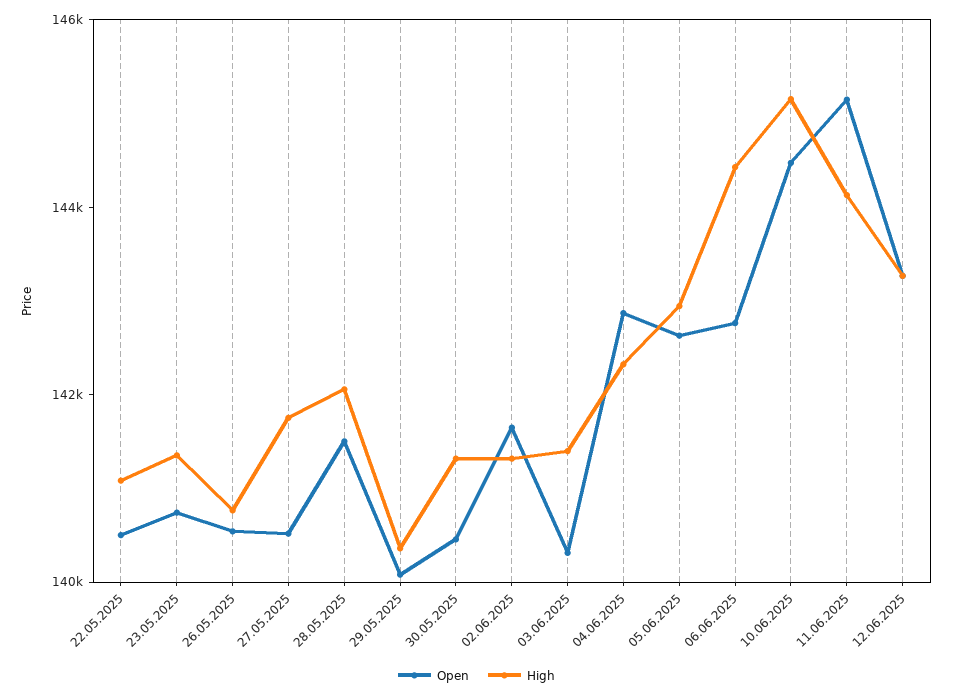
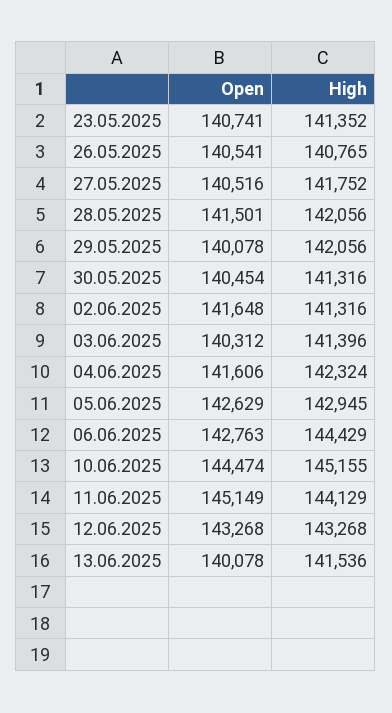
Open, 22.05.2025: 140500 -> none
High, 22.05.2025: 141000 -> none
High, 29.05.2025: 140500 -> 142056
Open, 04.06.2025: 143000 -> 141606
Open, 13.06.2025: none -> 140078
High, 13.06.2025: none -> 141536

